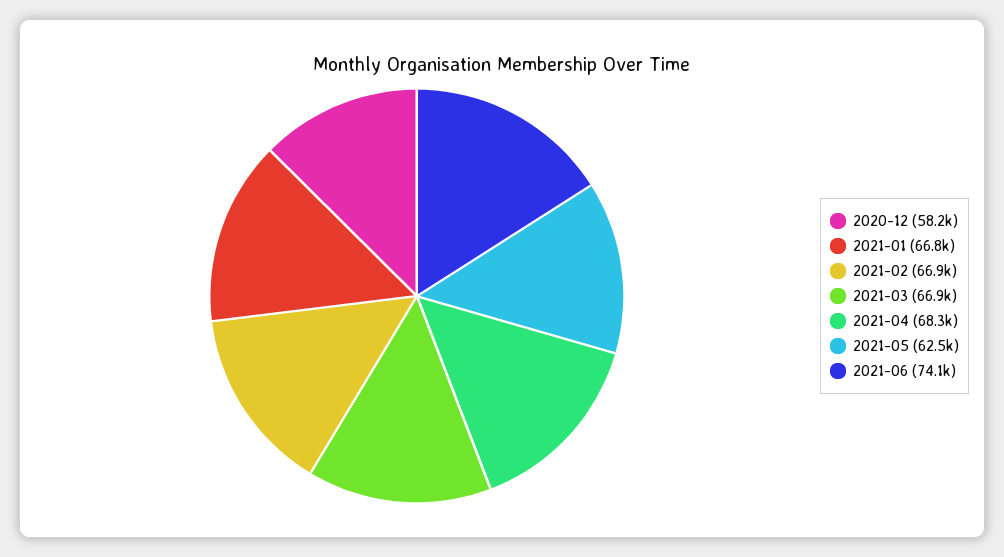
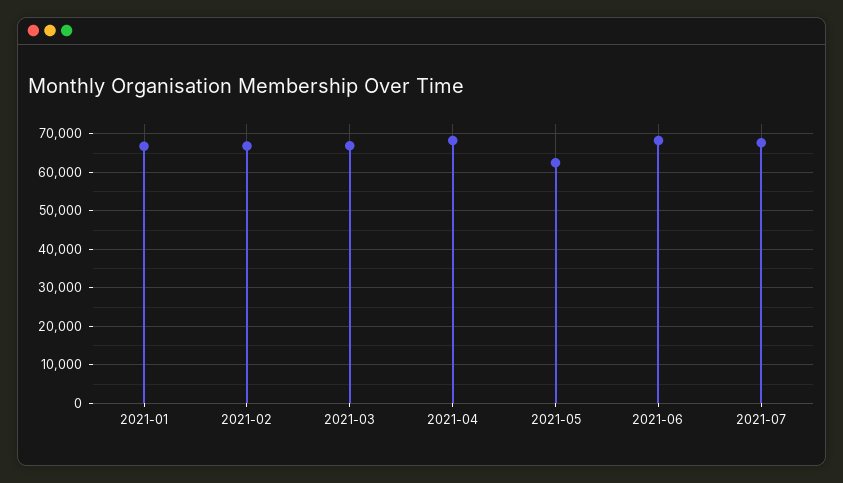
2020-12: 58200 -> none
2021-06: 74100 -> 68000
2021-07: none -> 68000

